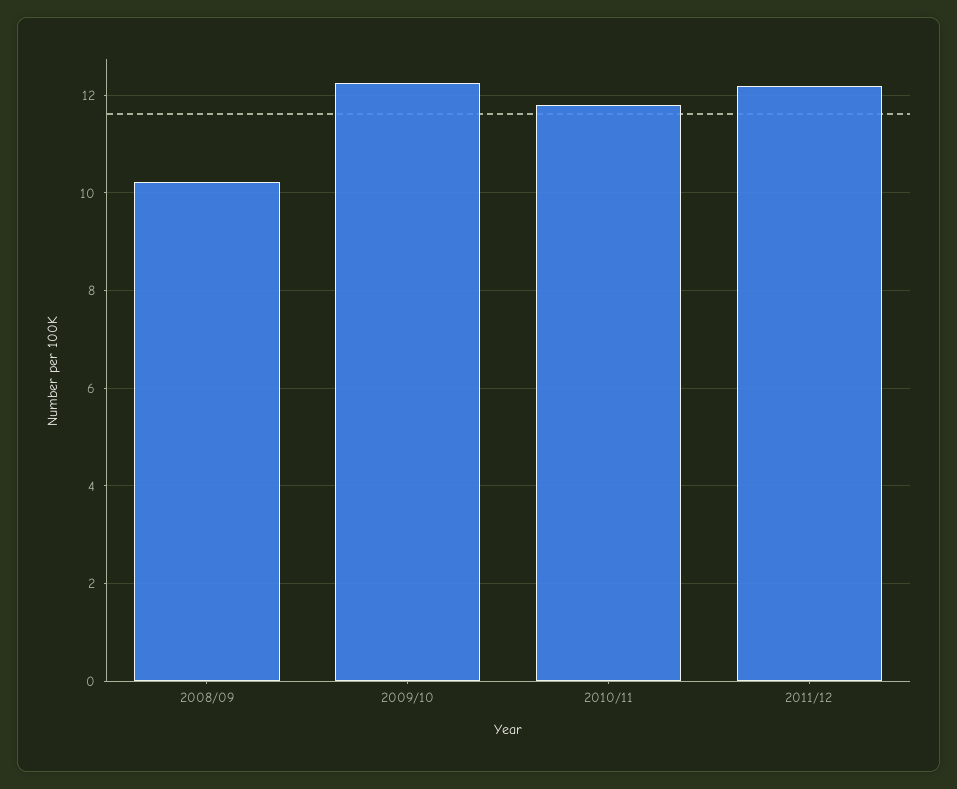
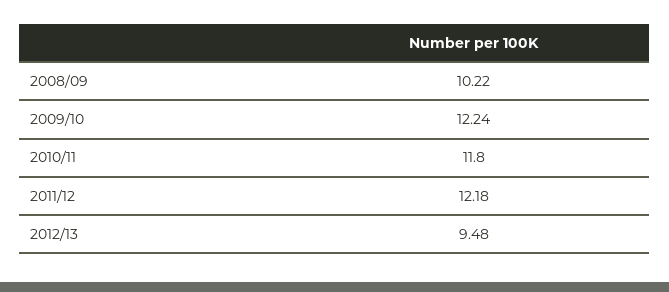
2012/13: none -> 9.48

